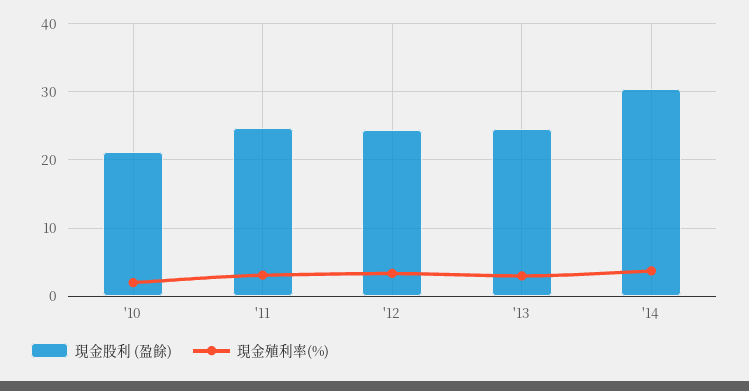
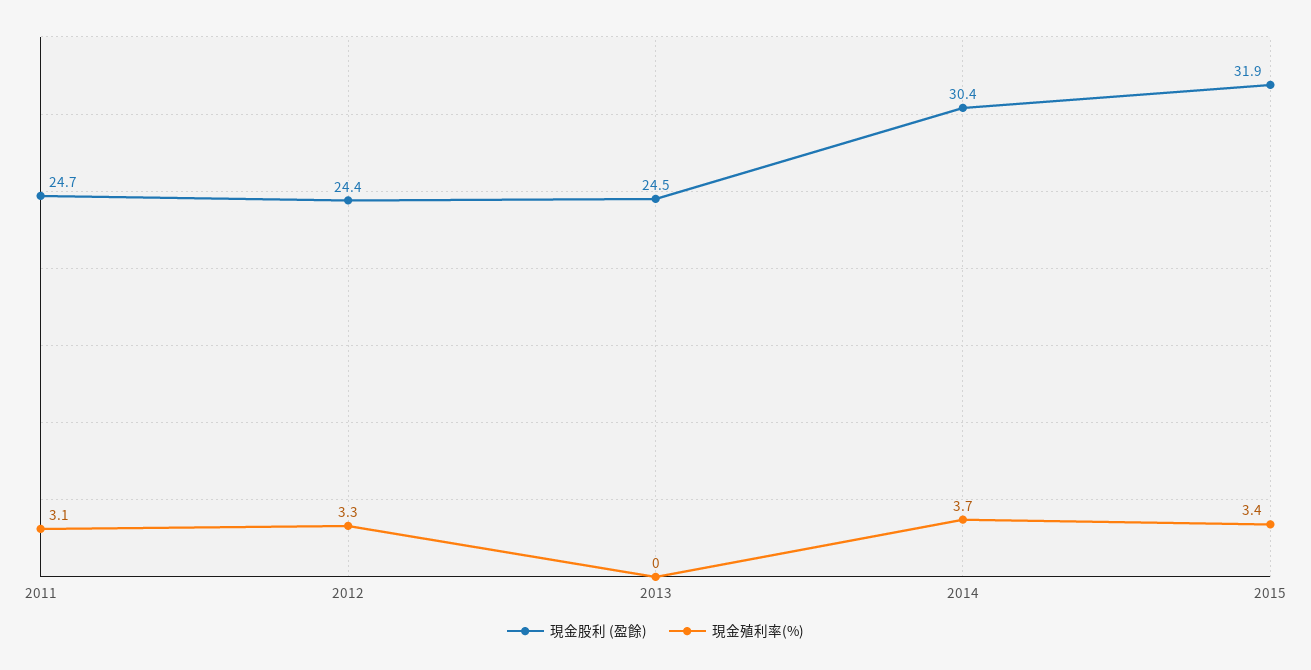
現金股利 (盈餘), '10: 21 -> none
現金殖利率(%), '10: 2 -> none
現金殖利率(%), '13: 3 -> 0
現金股利 (盈餘), 2015: none -> 31.9
現金殖利率(%), 2015: none -> 3.4

